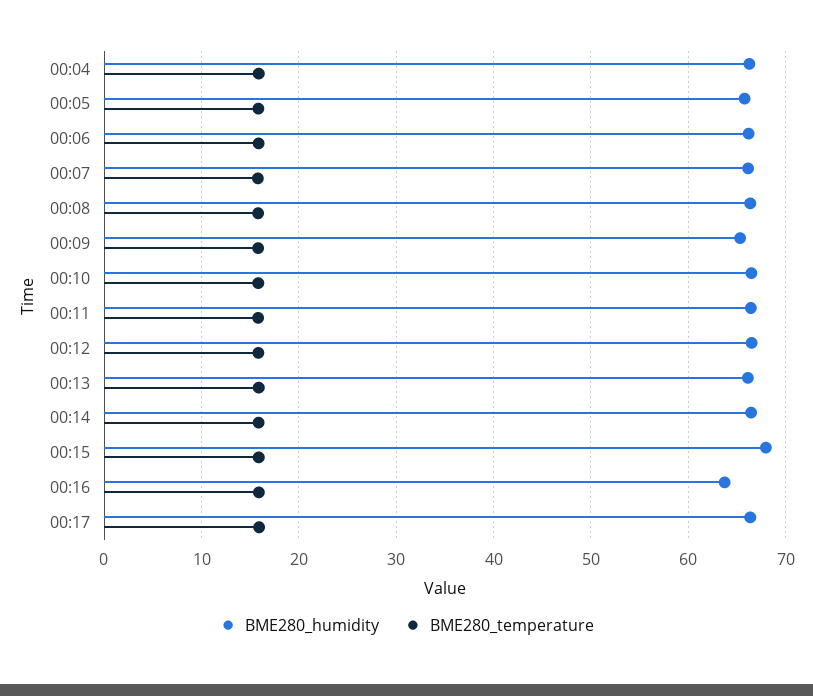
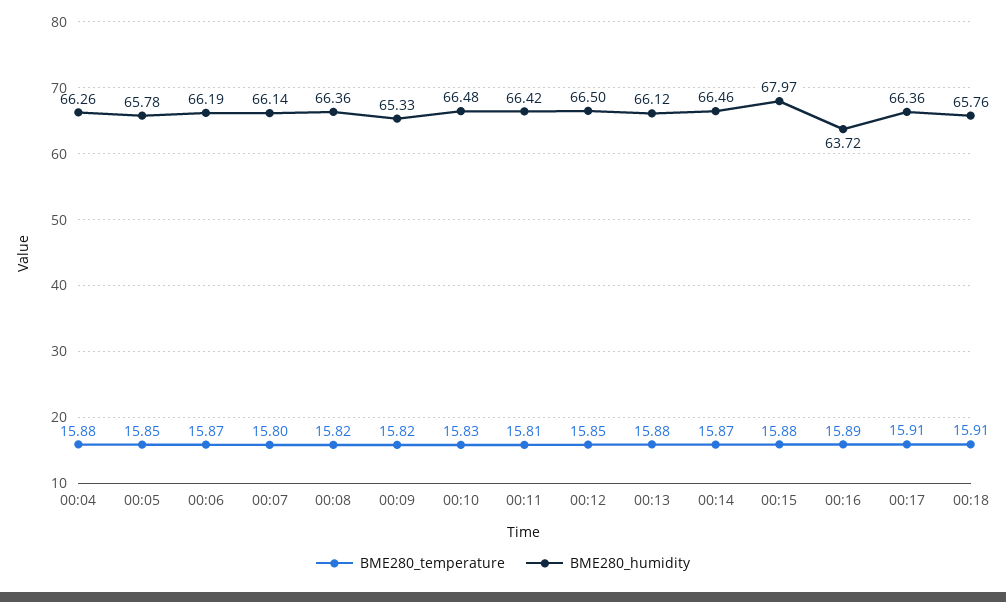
BME280_temperature, 00:18: none -> 15.91
BME280_humidity, 00:18: none -> 65.76

